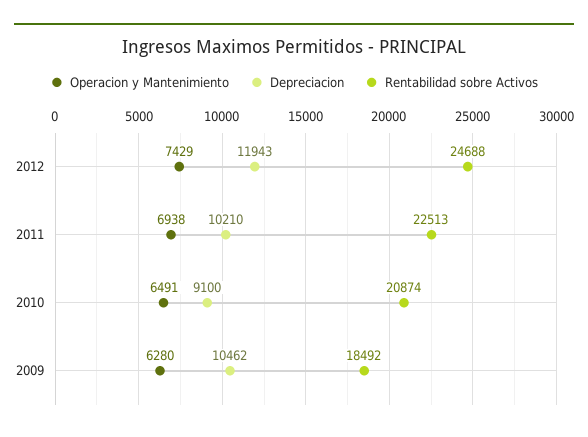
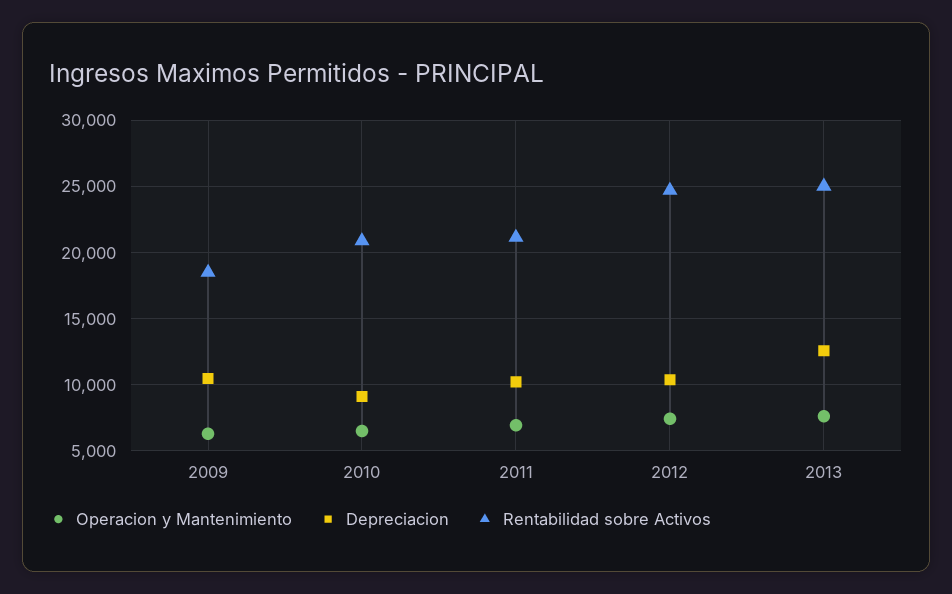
Depreciacion, 2012: 11943 -> 10500
Rentabilidad sobre Activos, 2011: 22513 -> 21000
Operacion y Mantenimiento, 2013: none -> 7500
Depreciacion, 2013: none -> 12500
Rentabilidad sobre Activos, 2013: none -> 25000

